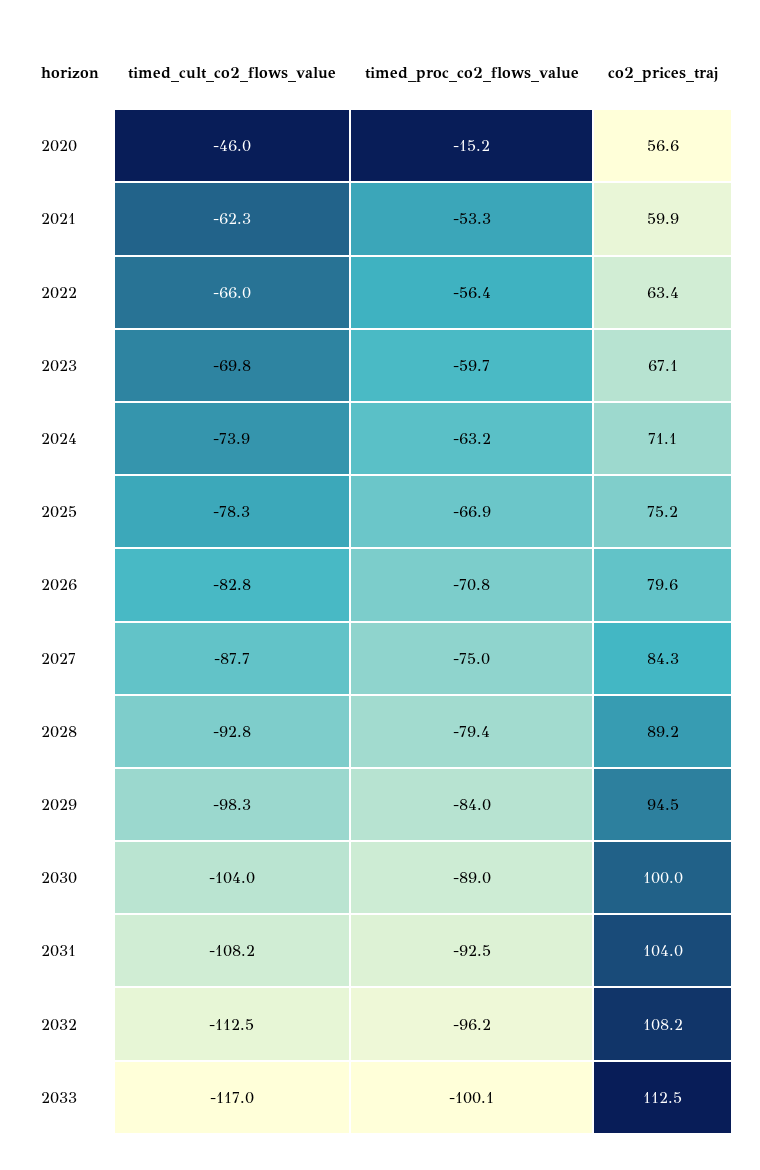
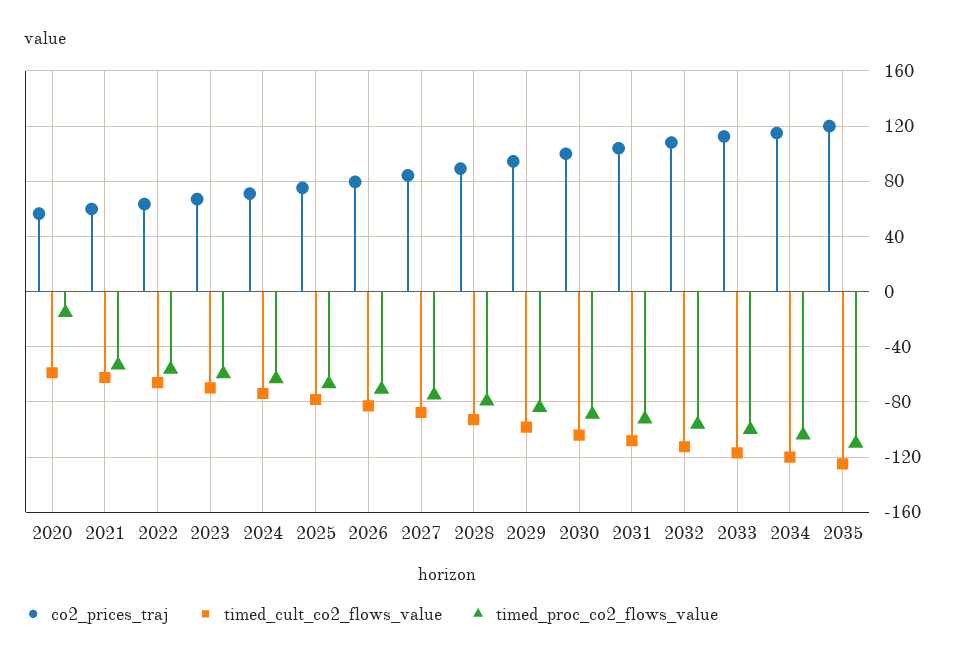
timed_cult_co2_flows_value, 2020: -46 -> -60
co2_prices_traj, 2034: none -> 115
timed_cult_co2_flows_value, 2034: none -> -120
timed_proc_co2_flows_value, 2034: none -> -105
co2_prices_traj, 2035: none -> 120
timed_cult_co2_flows_value, 2035: none -> -125
timed_proc_co2_flows_value, 2035: none -> -110

